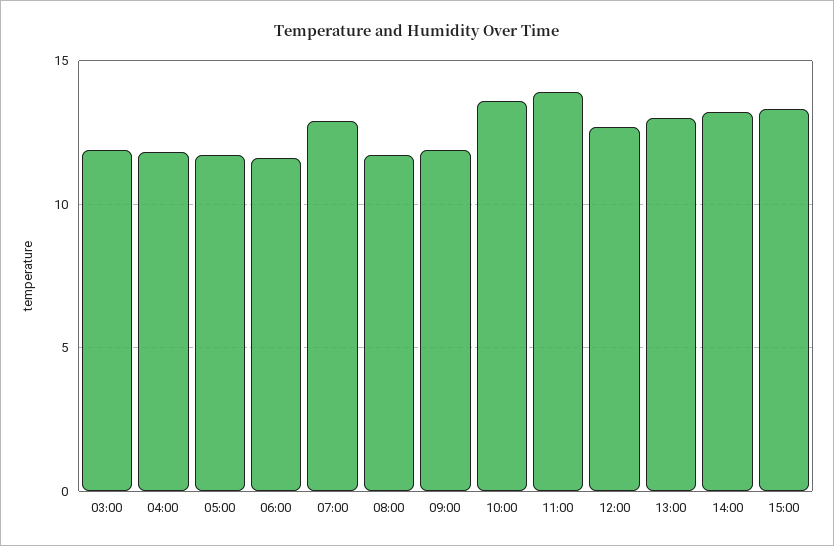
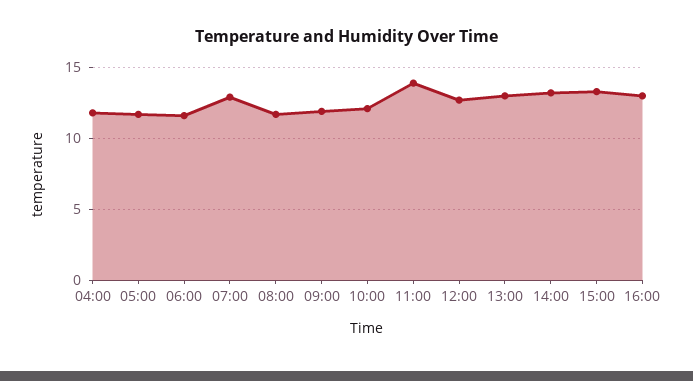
03:00: 12 -> none
10:00: 13.5 -> 12
16:00: none -> 13

